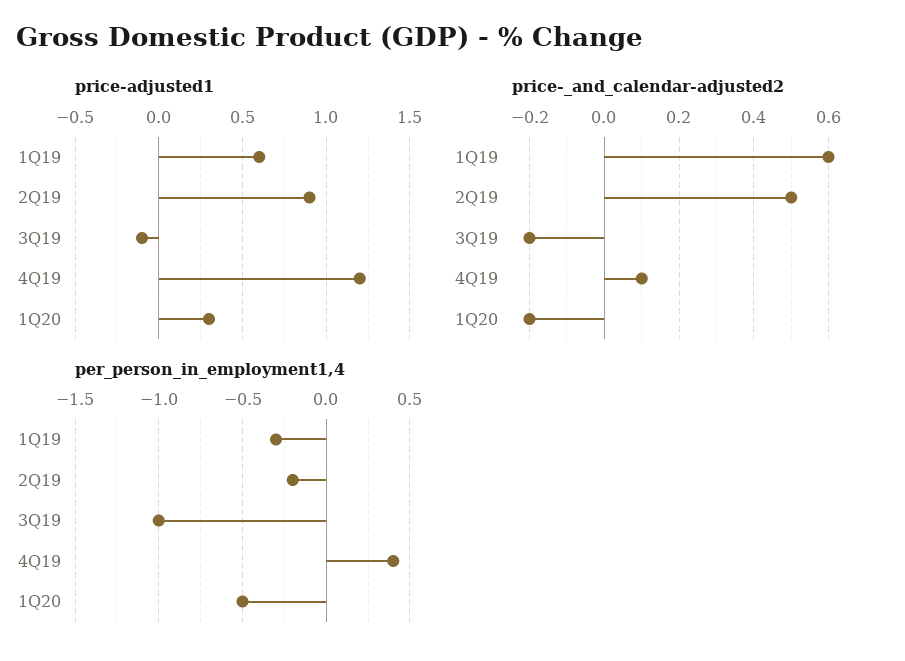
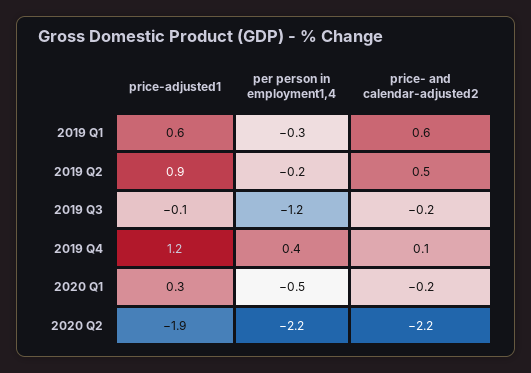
per_person_in_employment1,4, 3Q19: -1 -> -1.2
price-adjusted1, 2020 Q2: none -> -1.9
per_person_in_employment1,4, 2020 Q2: none -> -2.2
price-_and_calendar-adjusted2, 2020 Q2: none -> -2.2

